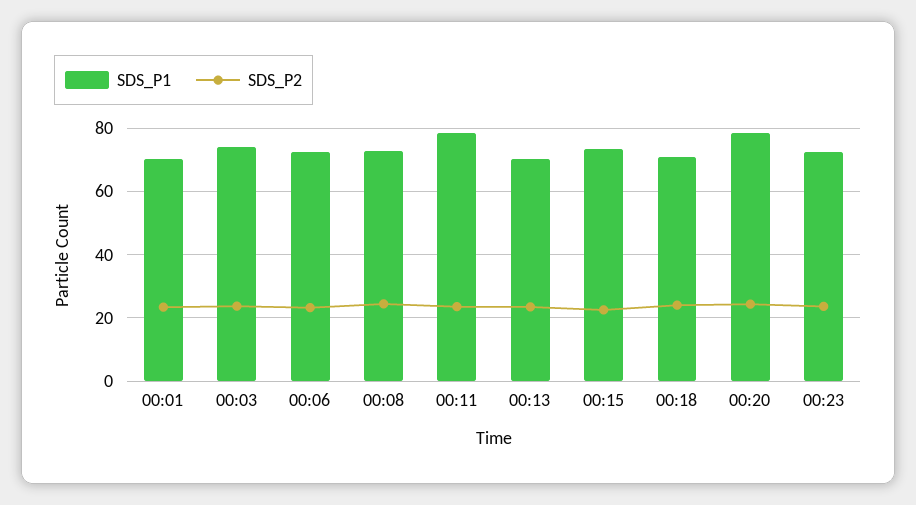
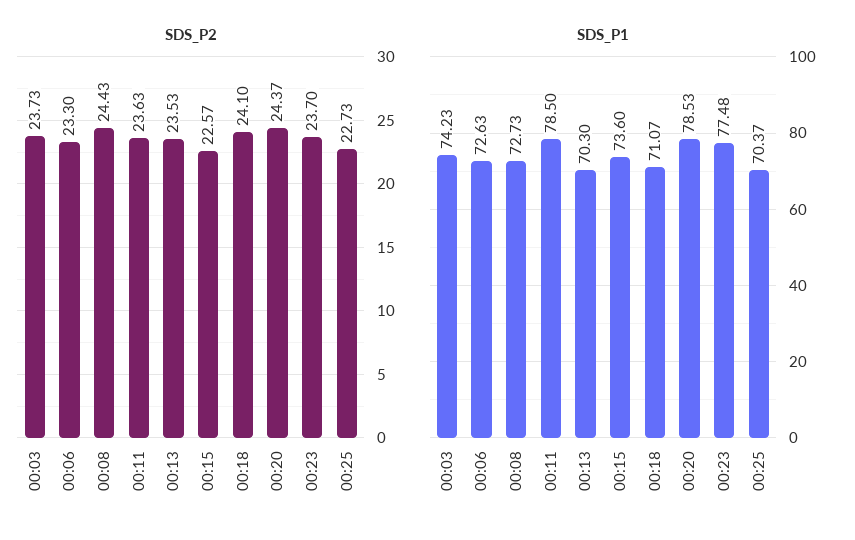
SDS_P1, 00:01: 70 -> none
SDS_P2, 00:01: 24 -> none
SDS_P1, 00:23: 72 -> 77.48
SDS_P2, 00:25: none -> 22.73
SDS_P1, 00:25: none -> 70.37

